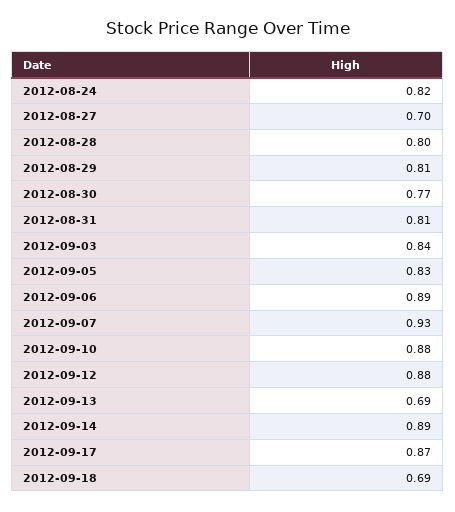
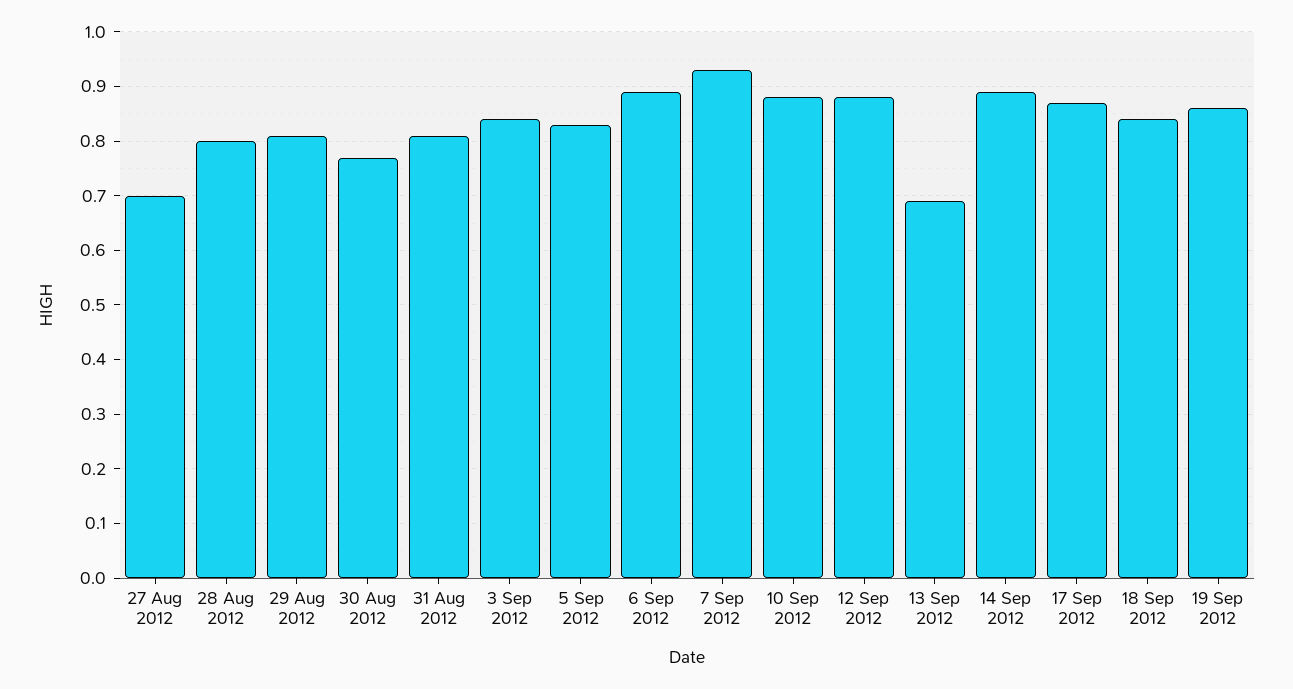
2012-08-24: 0.82 -> none
2012-09-18: 0.69 -> 0.85
19 Sep 2012: none -> 0.85

